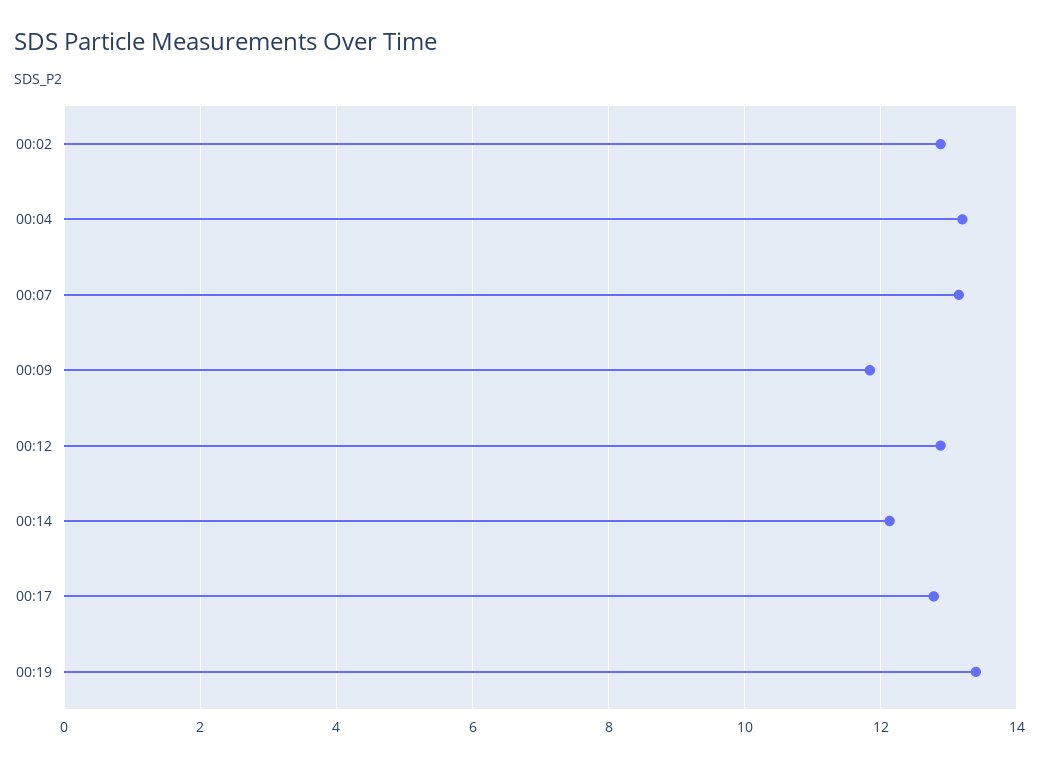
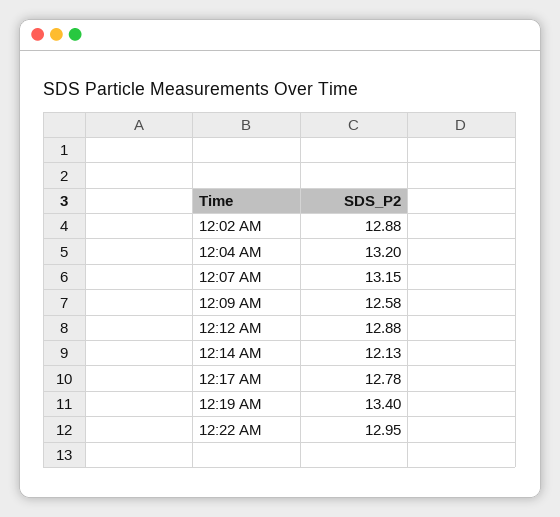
00:09: 11.8 -> 12.58
12:22 AM: none -> 12.95

